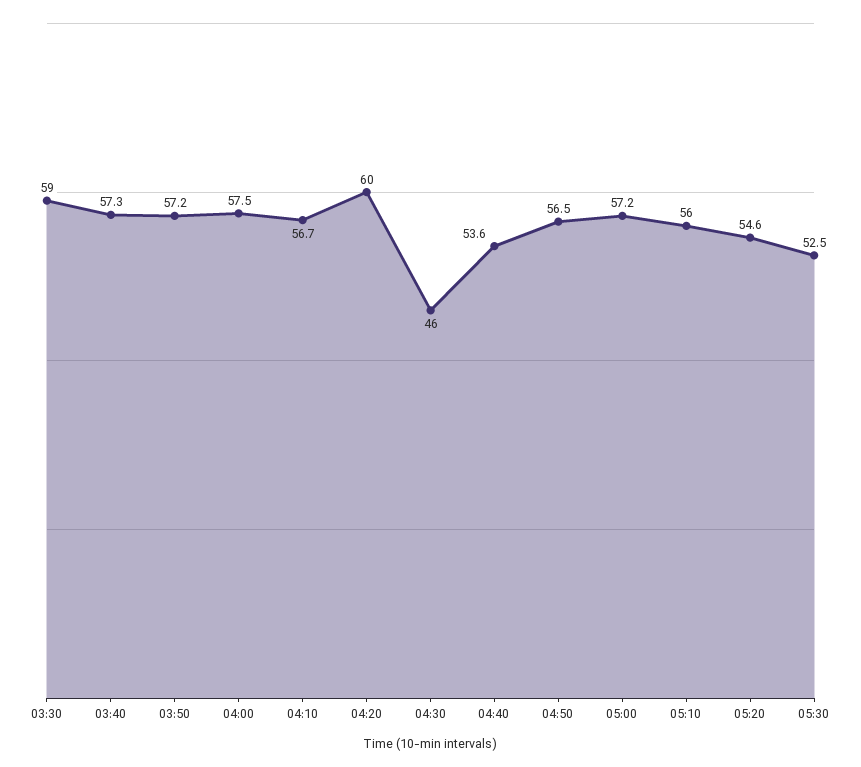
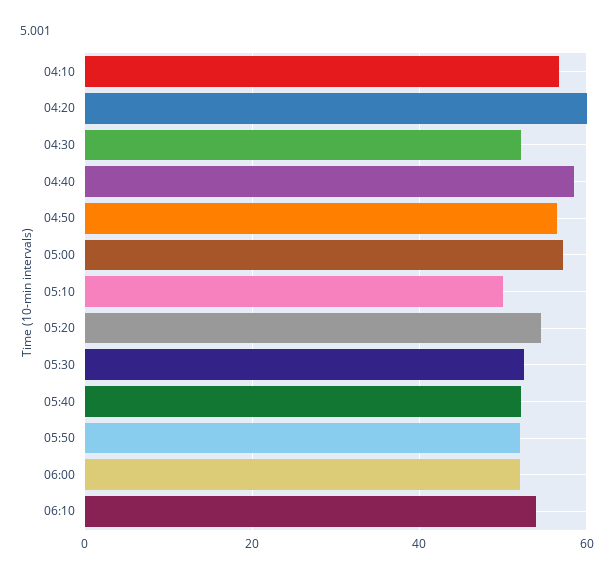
03:30: 59 -> none
03:40: 57.3 -> none
03:50: 57.2 -> none
04:00: 57.5 -> none
04:30: 46 -> 52
04:40: 53.6 -> 58
05:10: 56 -> 50
05:40: none -> 52
05:50: none -> 52
06:00: none -> 52
06:10: none -> 54

